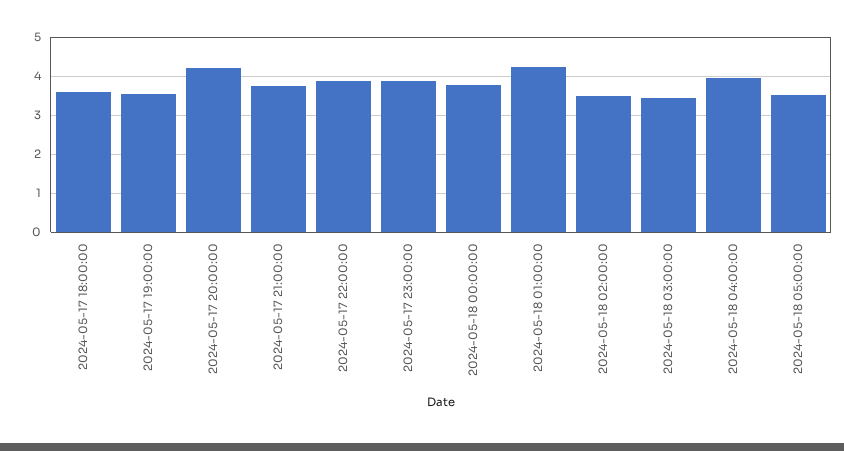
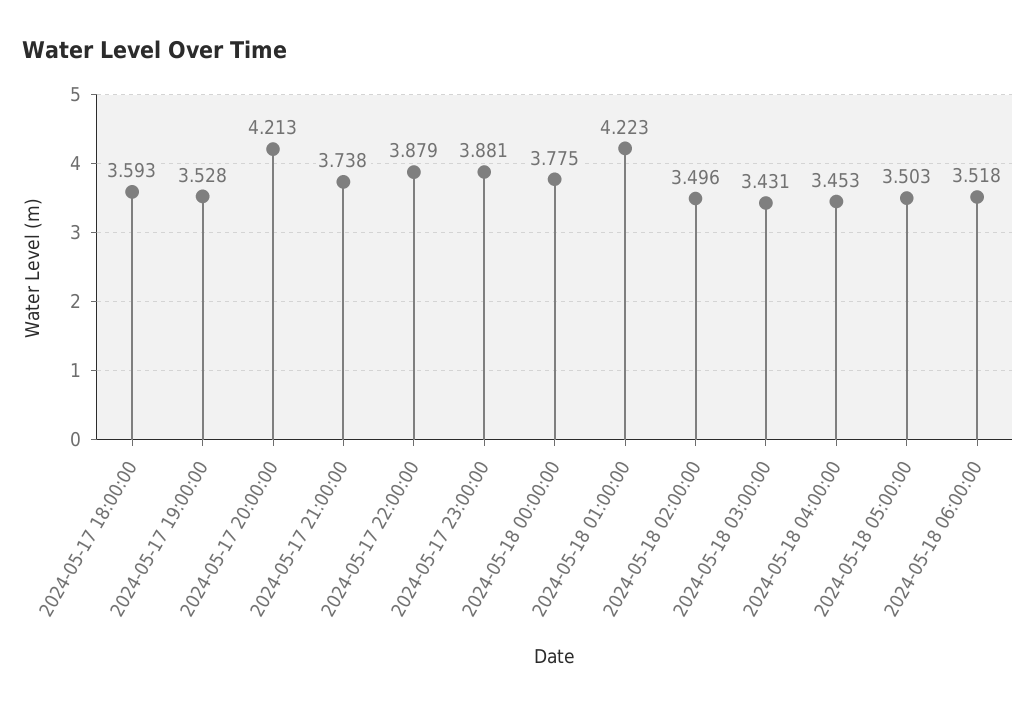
2024-05-18 04:00:00: 4 -> 3.453
2024-05-18 06:00:00: none -> 3.518

